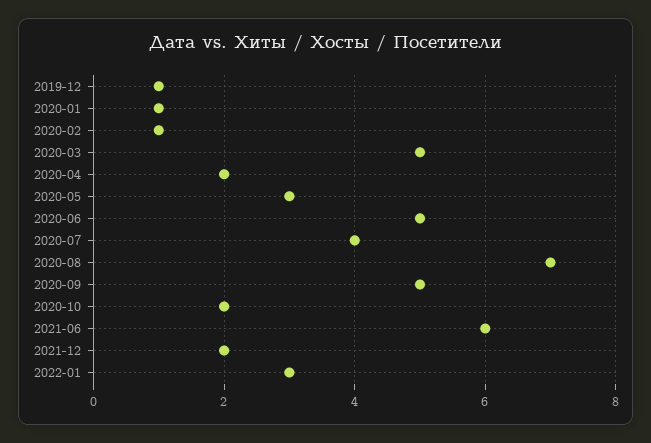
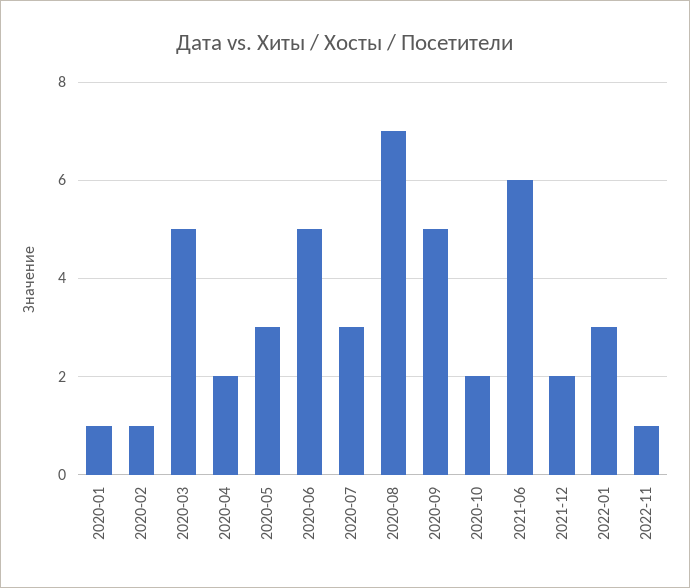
2019-12: 1 -> none
2020-07: 4 -> 3
2022-11: none -> 1

